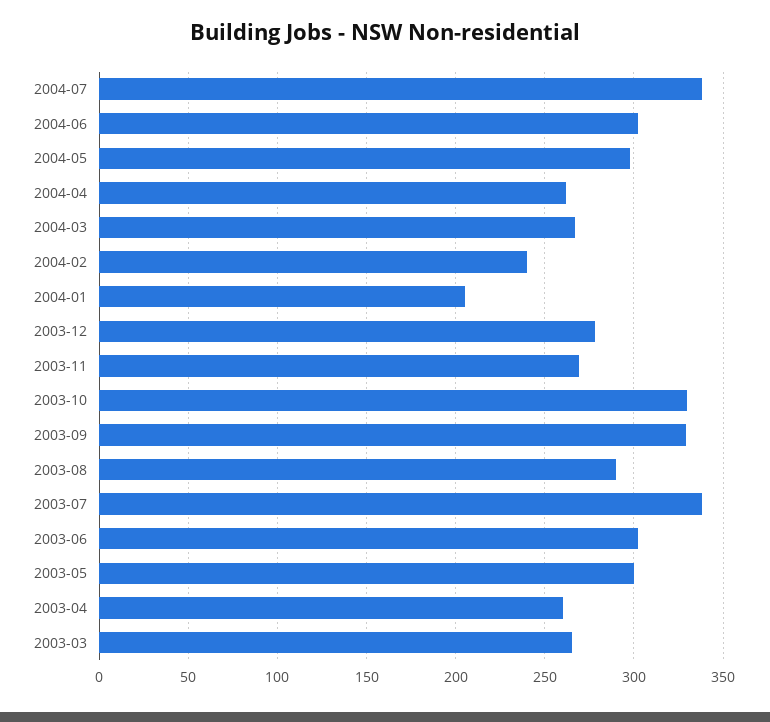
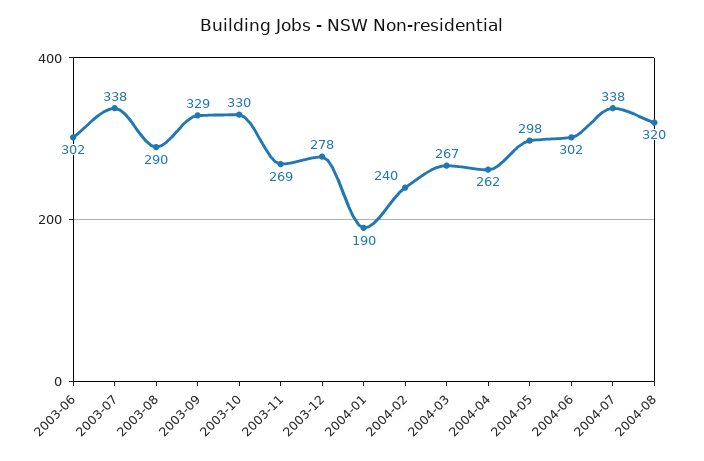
2004-01: 205 -> 190
2003-05: 300 -> none
2003-04: 260 -> none
2003-03: 265 -> none
2004-08: none -> 320

